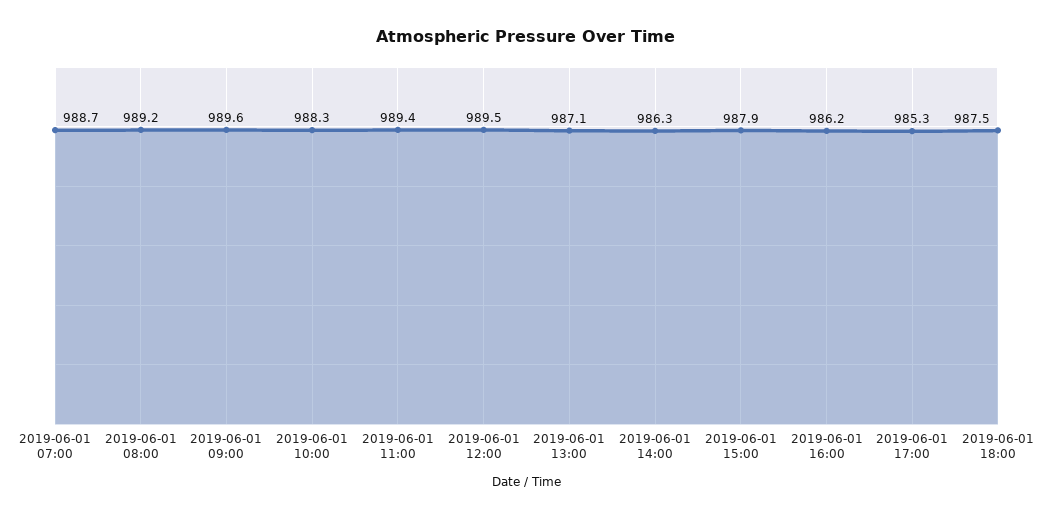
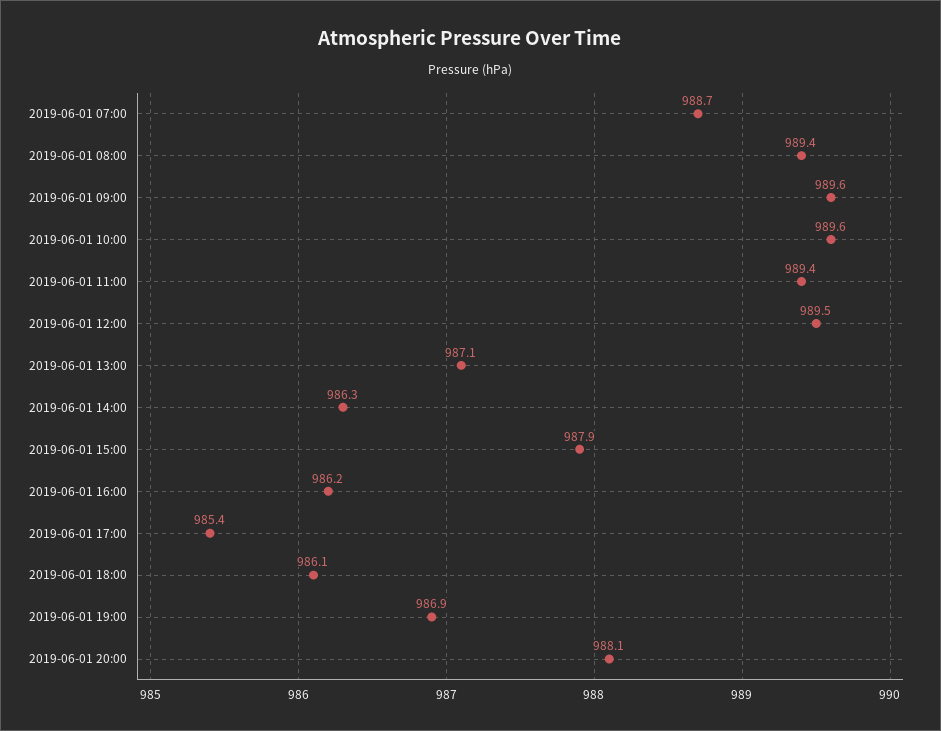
2019-06-01 08:00: 989.2 -> 989.4
2019-06-01 10:00: 988.3 -> 989.6
2019-06-01 17:00: 985.3 -> 985.4
2019-06-01 18:00: 987.5 -> 986.1
2019-06-01 19:00: none -> 986.9
2019-06-01 20:00: none -> 988.1

